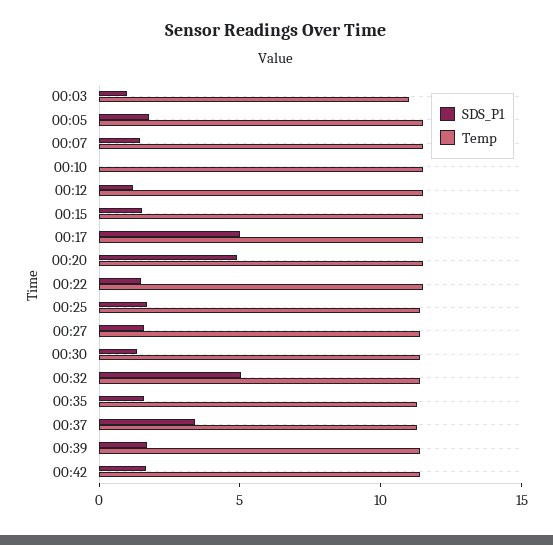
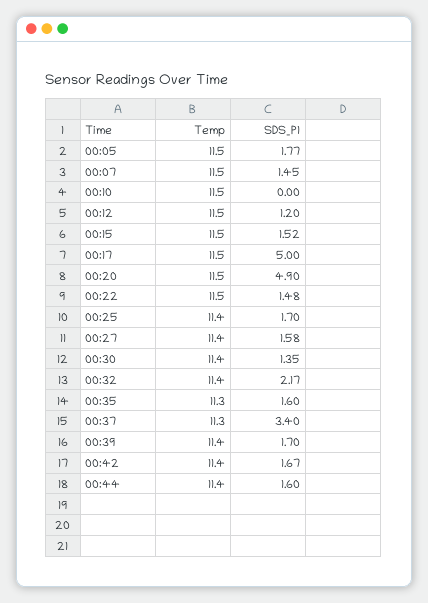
SDS_P1, 00:03: 1 -> none
Temp, 00:03: 11 -> none
SDS_P1, 00:32: 5 -> 2.17
Temp, 00:44: none -> 11.4
SDS_P1, 00:44: none -> 1.6

